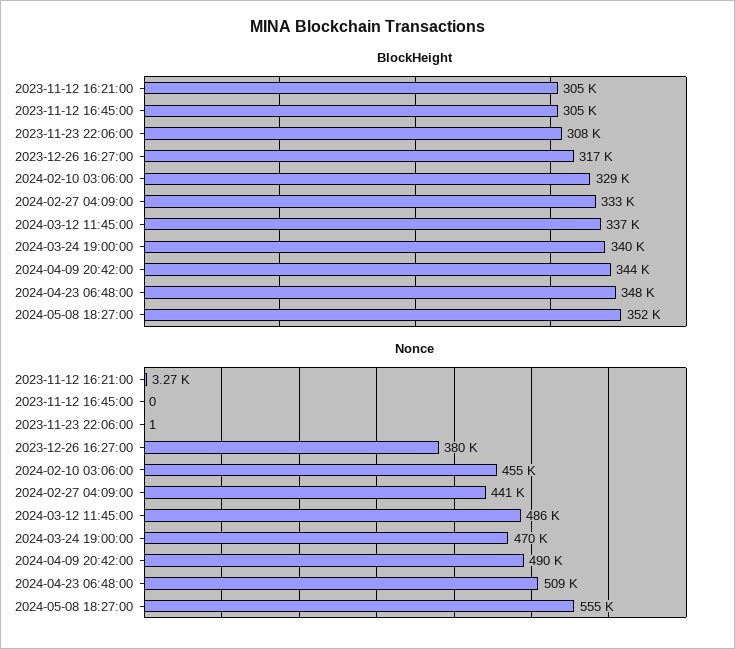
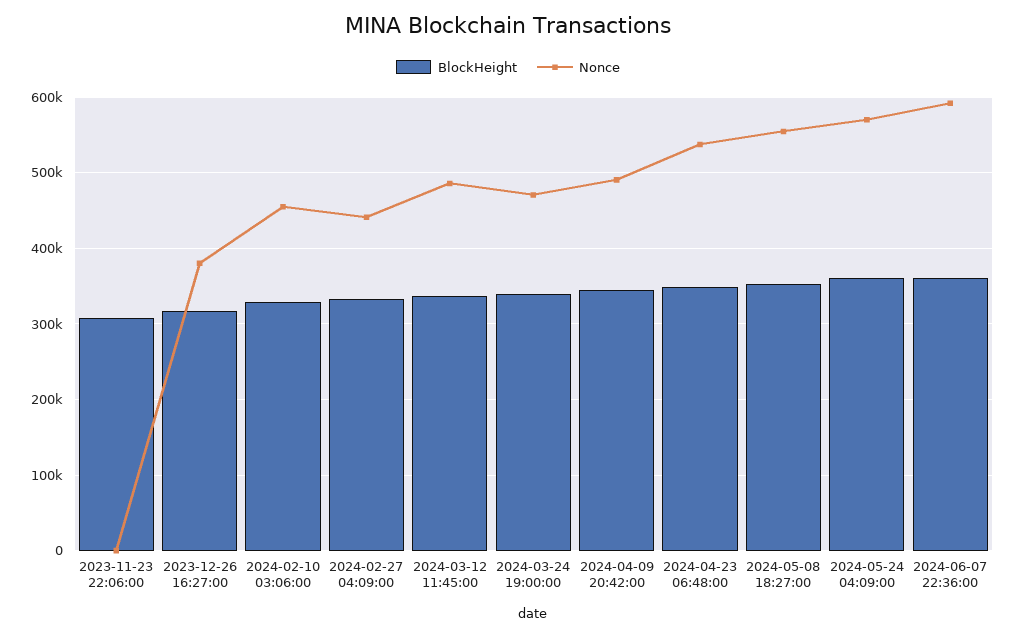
BlockHeight, 2023-11-12 16:21:00: 305000 -> none
BlockHeight, 2023-11-12 16:45:00: 305000 -> none
Nonce, 2023-11-12 16:21:00: 3270 -> none
Nonce, 2023-11-12 16:45:00: 0 -> none
Nonce, 2024-04-23 06:48:00: 509000 -> 540000
BlockHeight, 2024-05-24 04:09:00: none -> 360000
Nonce, 2024-05-24 04:09:00: none -> 570000
BlockHeight, 2024-06-07 22:36:00: none -> 360000
Nonce, 2024-06-07 22:36:00: none -> 590000

